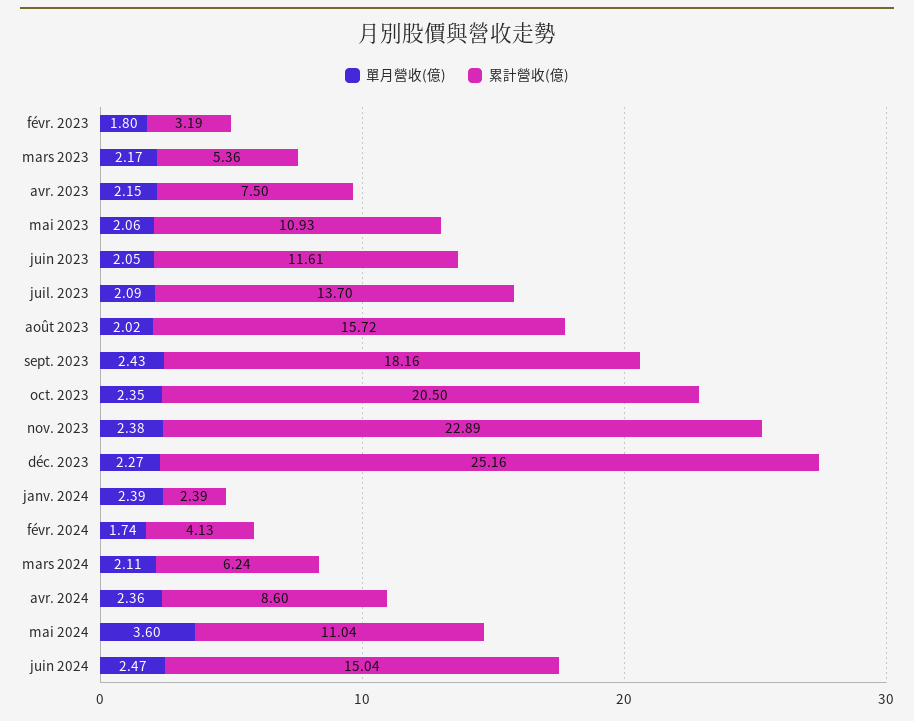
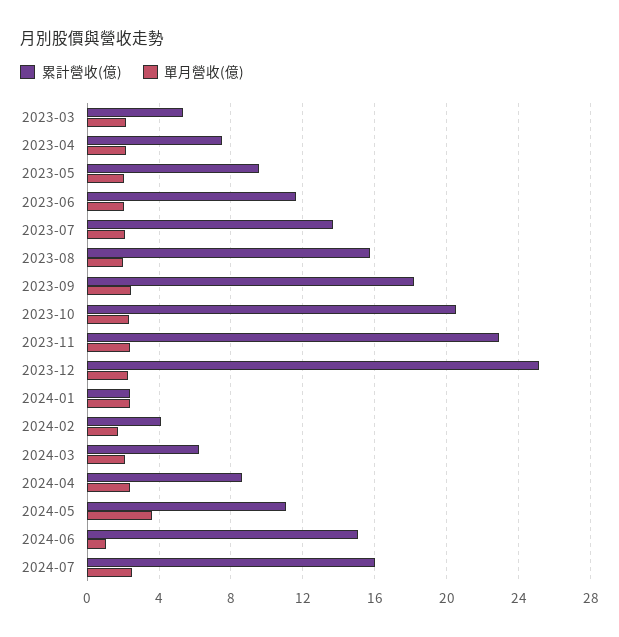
單月營收(億), févr. 2023: 1.8 -> none
累計營收(億), févr. 2023: 3.19 -> none
累計營收(億), mai 2023: 10.93 -> 9.5
單月營收(億), juin 2024: 2.47 -> 1
累計營收(億), 2024-07: none -> 16
單月營收(億), 2024-07: none -> 2.5

